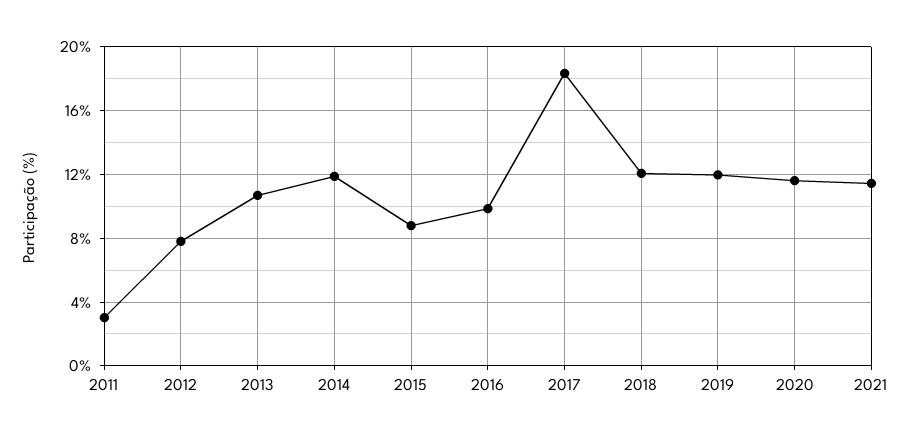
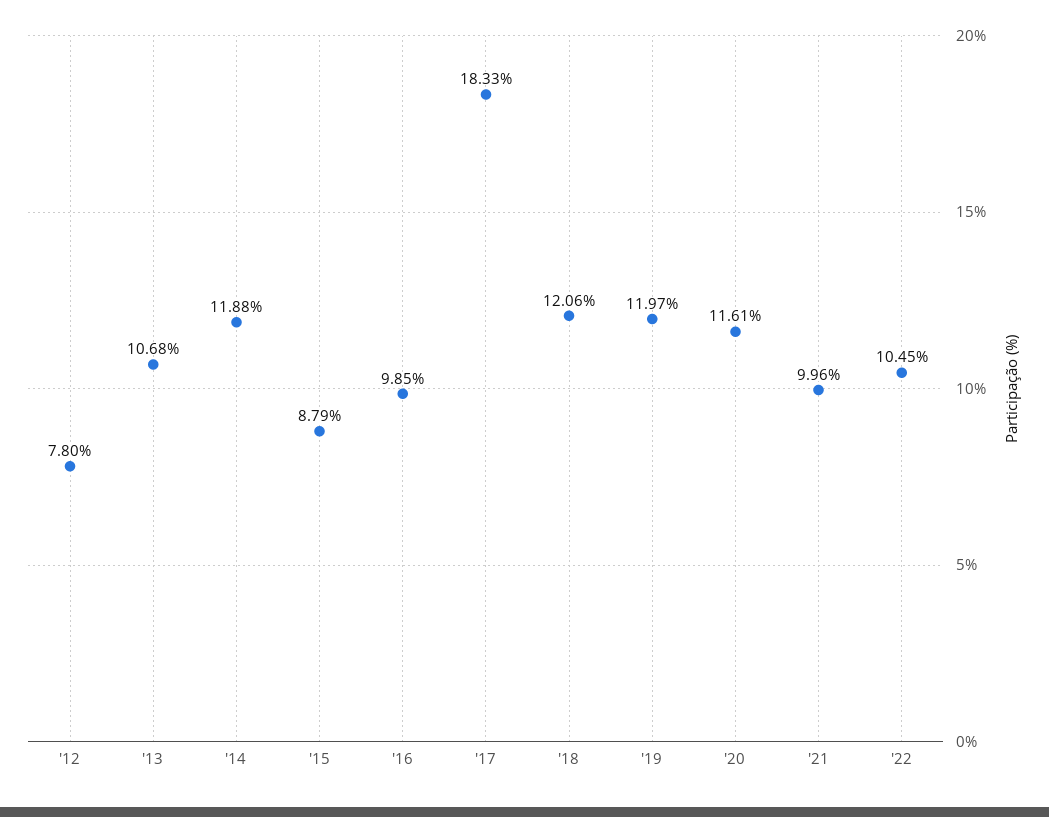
2011: 3 -> none
2021: 11.5 -> 9.96
'22: none -> 10.45

